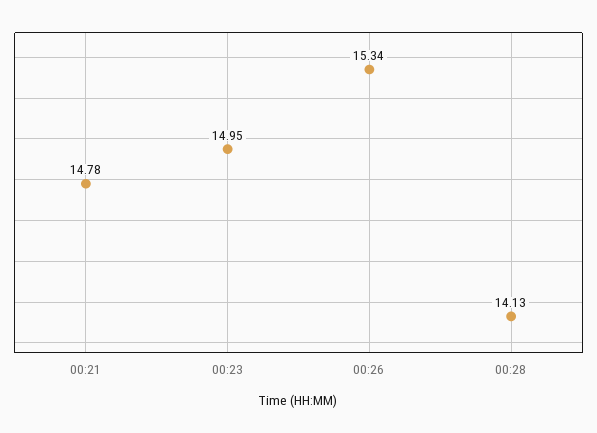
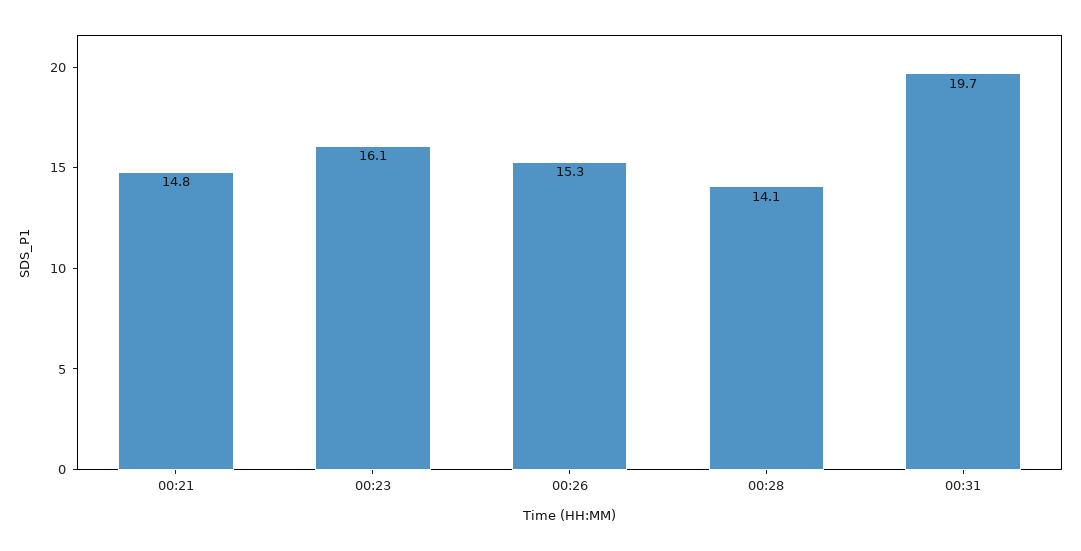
00:23: 14.95 -> 16.1
00:31: none -> 19.7

